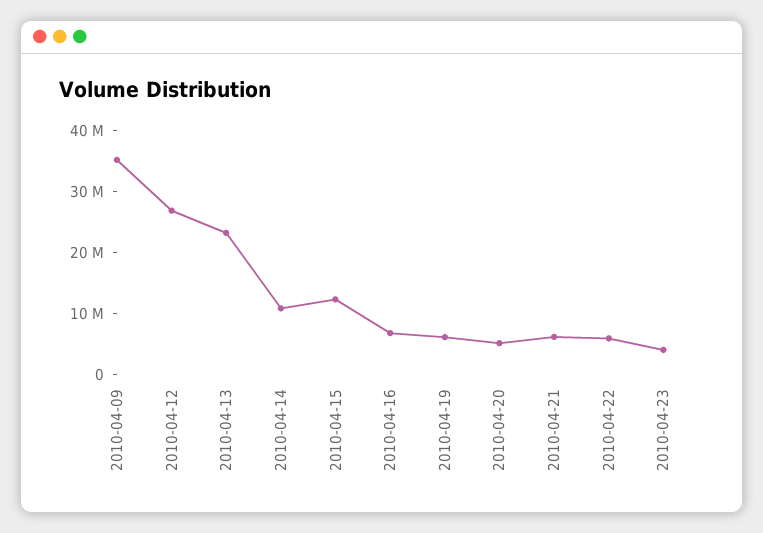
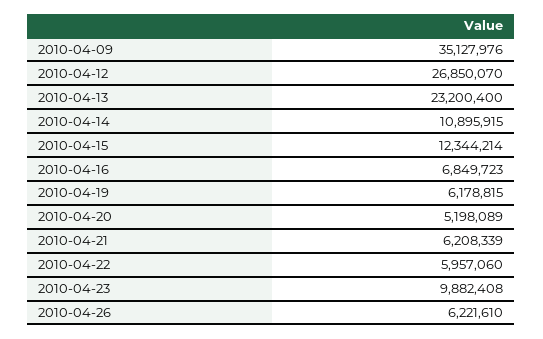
2010-04-23: 4000000 -> 9882408
2010-04-26: none -> 6221610

